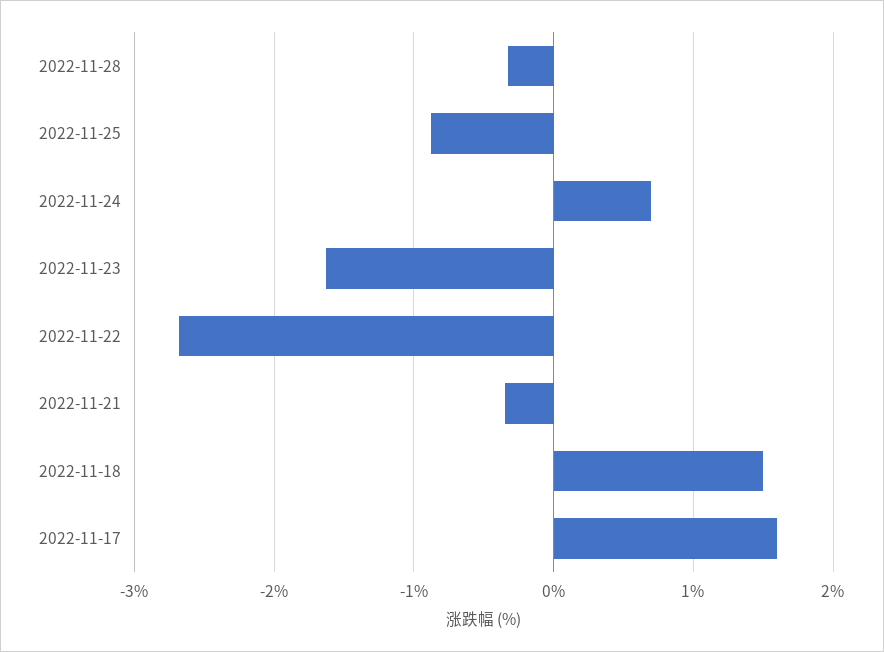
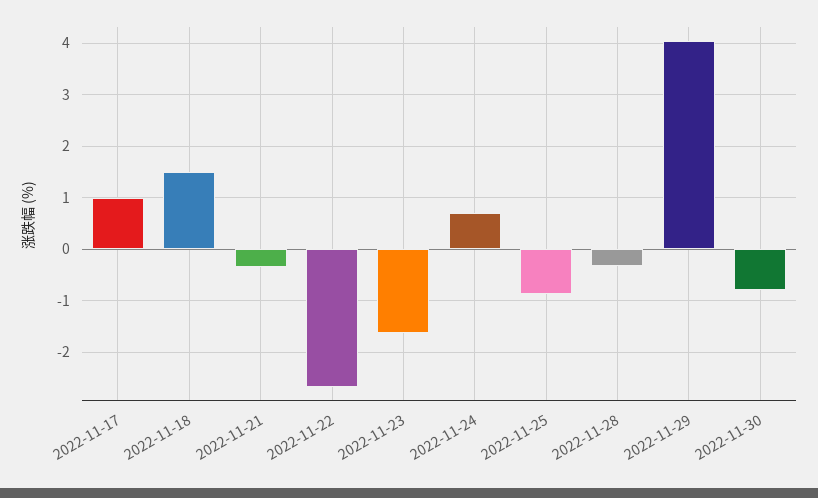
2022-11-17: 1.6 -> 1
2022-11-29: none -> 4
2022-11-30: none -> -0.8

